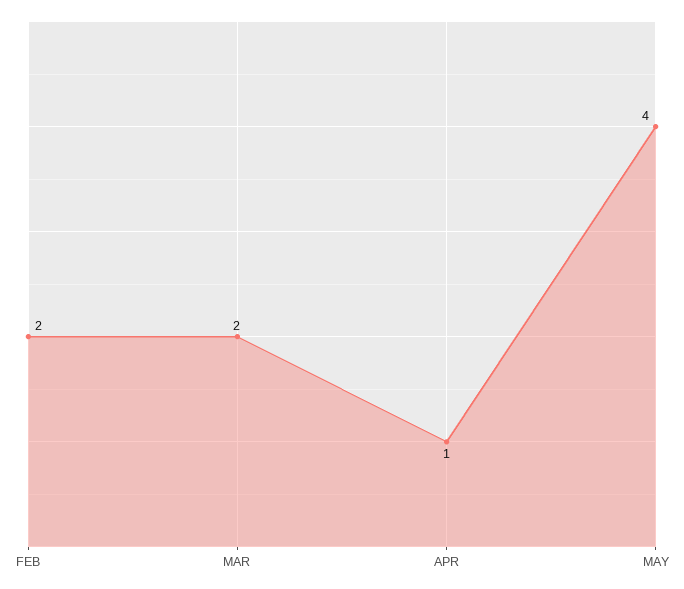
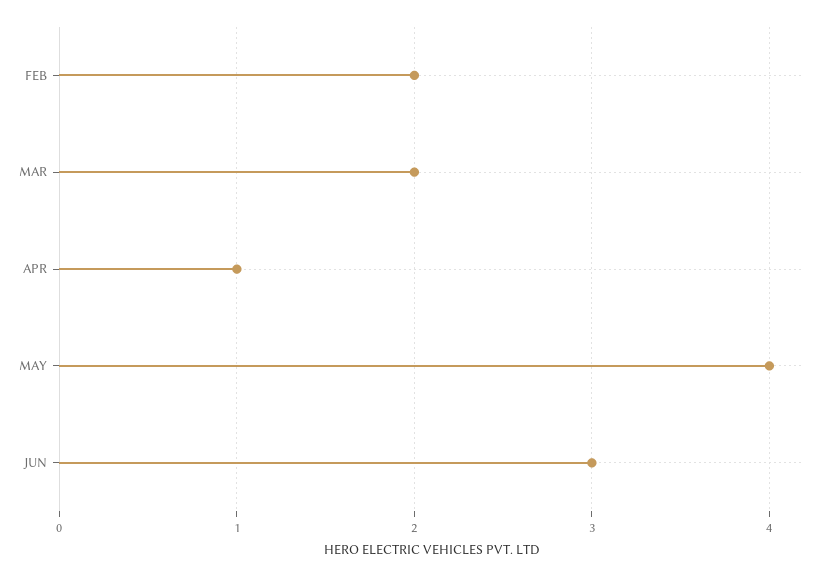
JUN: none -> 3

